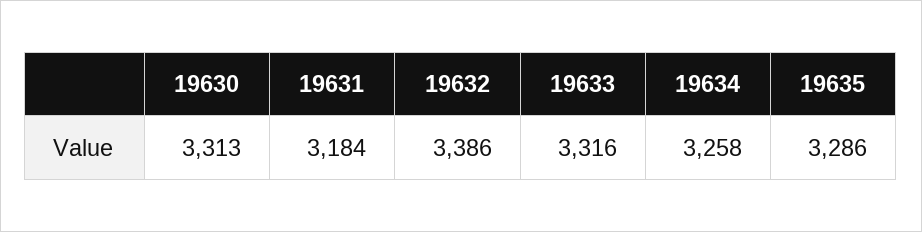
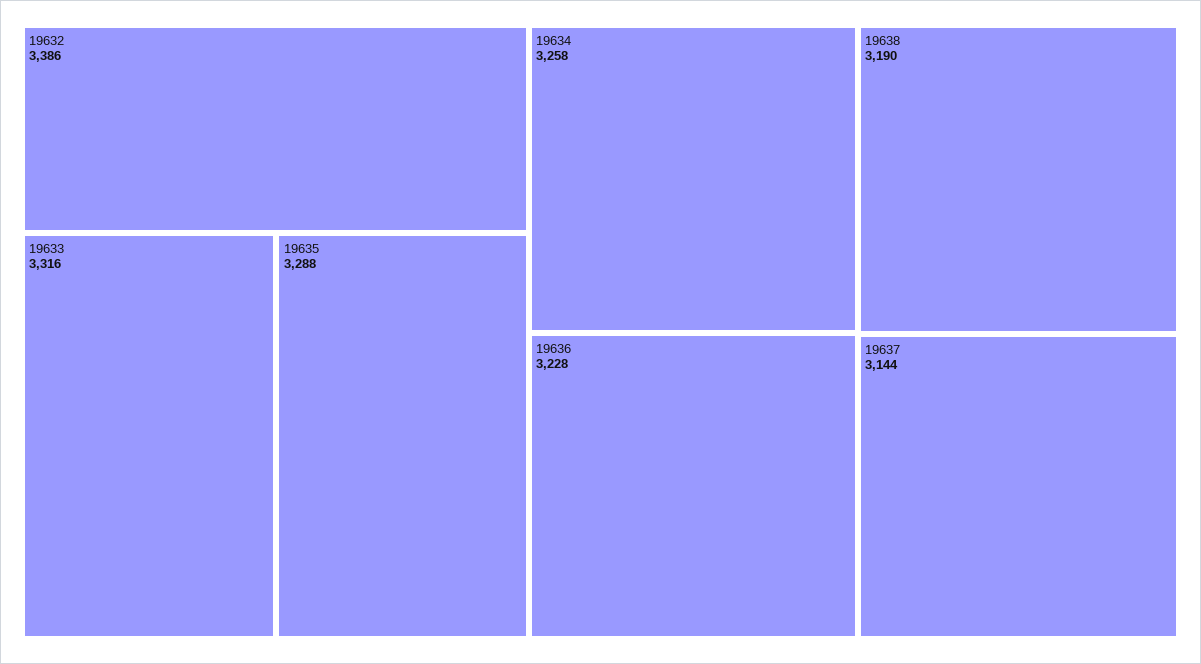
19630: 3313 -> none
19631: 3184 -> none
19635: 3286 -> 3288
19636: none -> 3228
19638: none -> 3190
19637: none -> 3144

